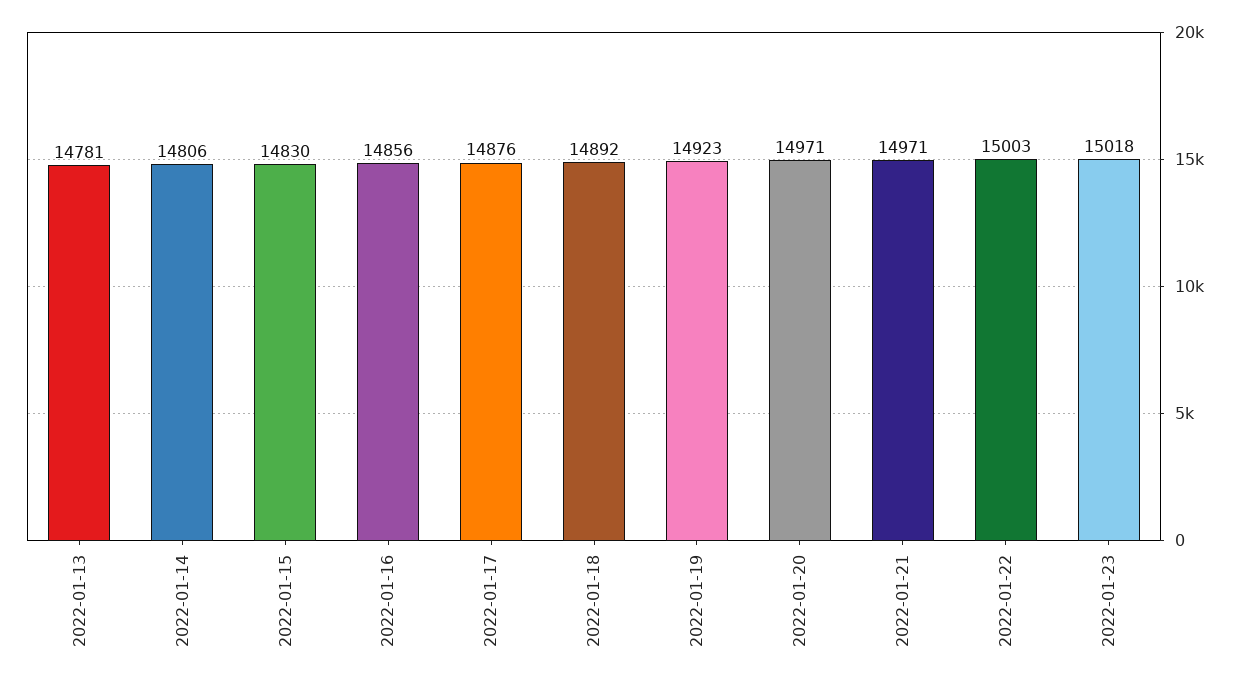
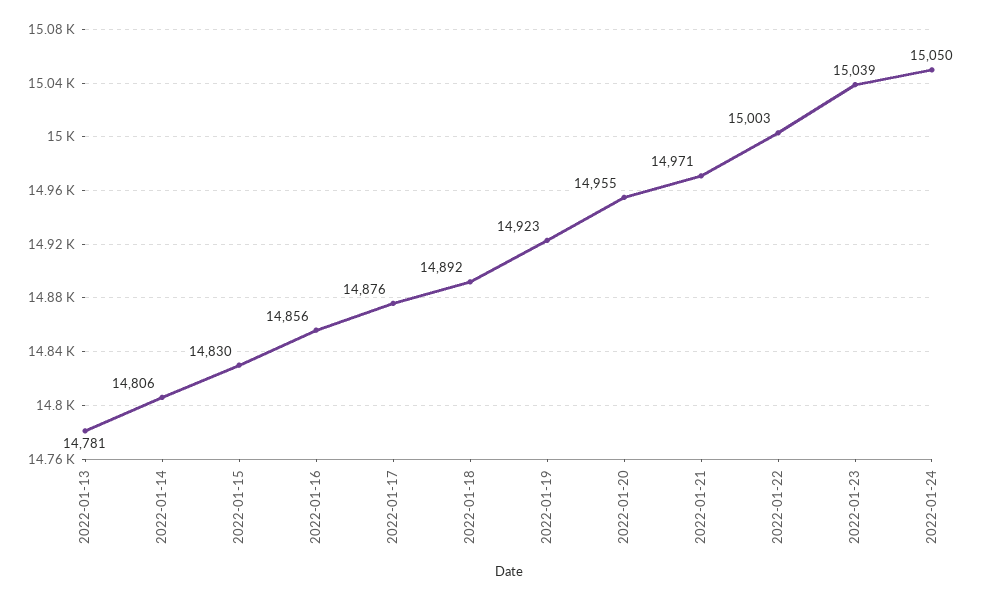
2022-01-20: 14971 -> 14955
2022-01-23: 15018 -> 15039
2022-01-24: none -> 15050

